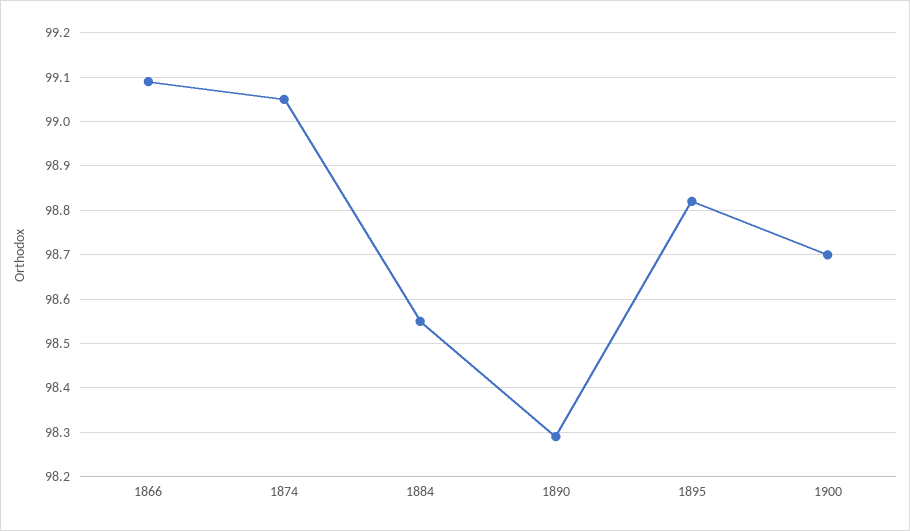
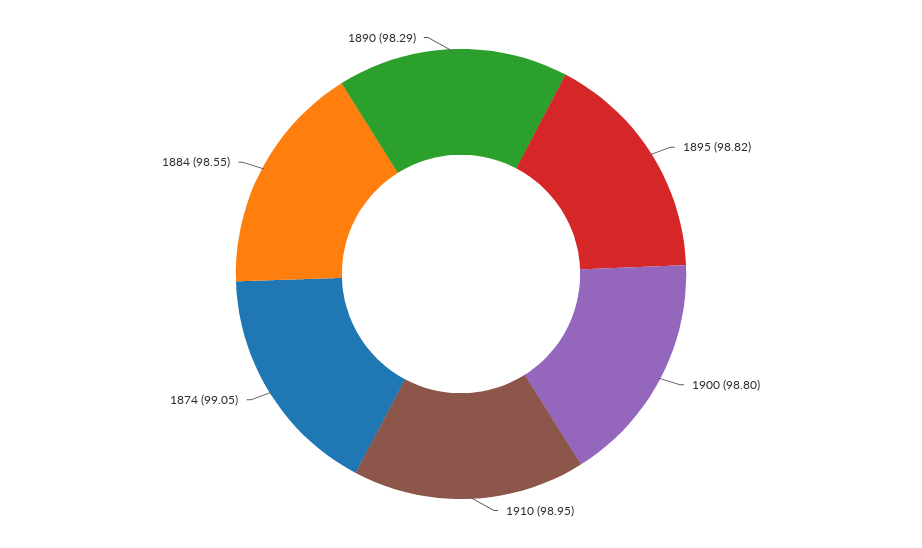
1866: 99.1 -> none
1900: 98.7 -> 98.8
1910: none -> 98.95

